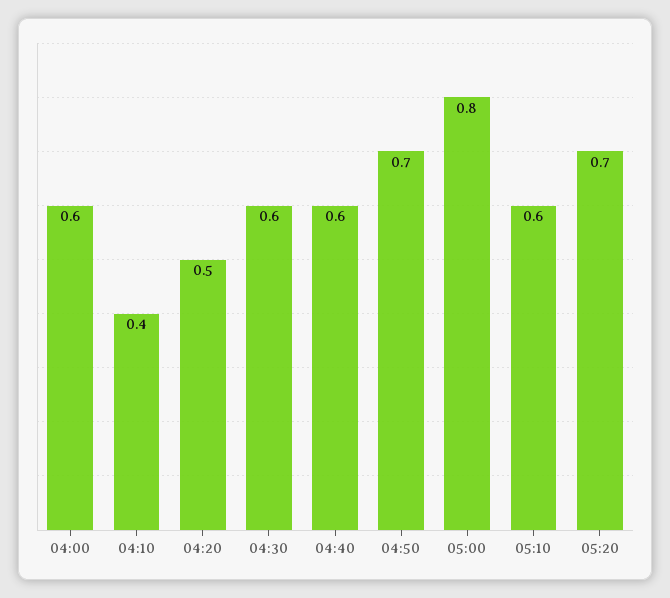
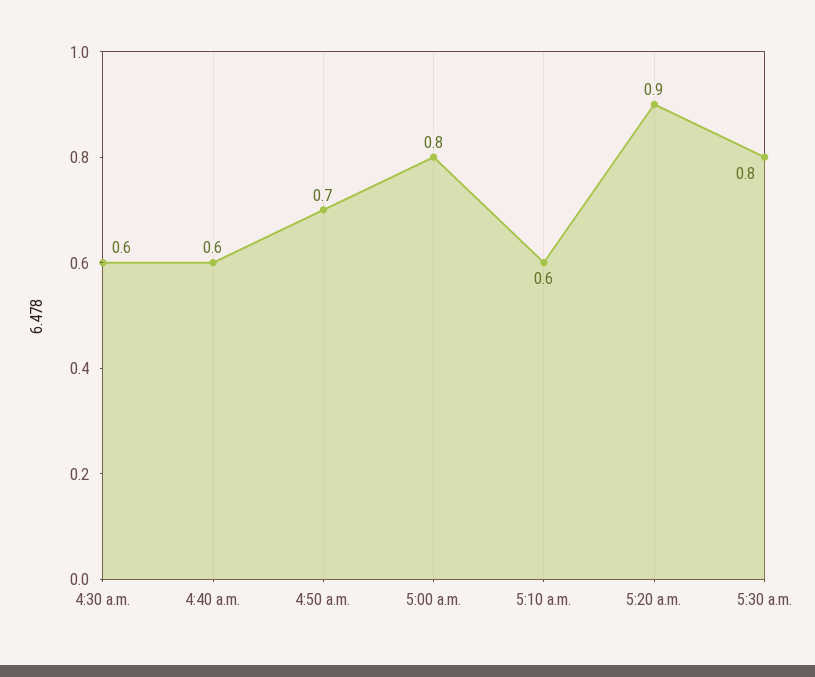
04:00: 0.6 -> none
04:10: 0.4 -> none
04:20: 0.5 -> none
05:20: 0.7 -> 0.9
5:30 a.m.: none -> 0.8

